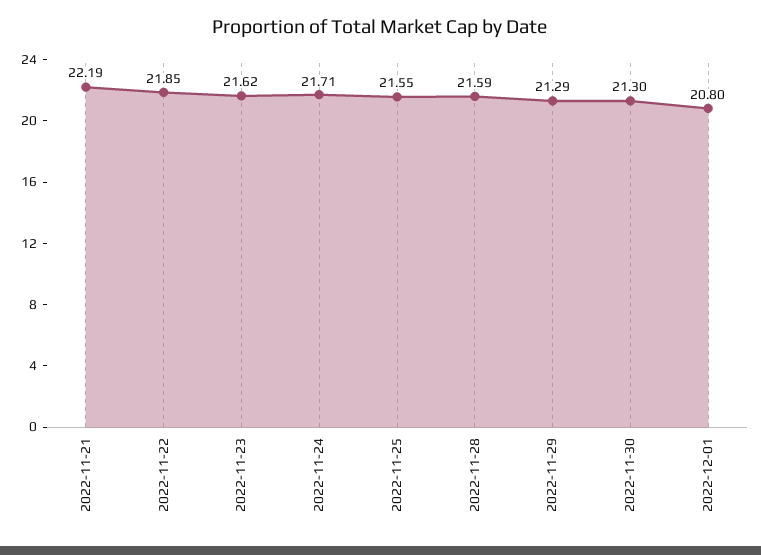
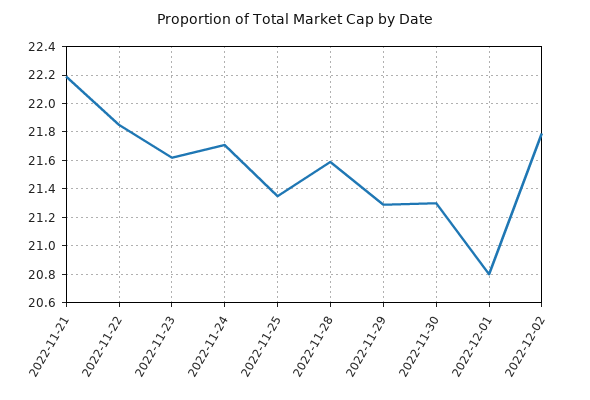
2022-11-25: 21.55 -> 21.35
2022-12-02: none -> 21.8

